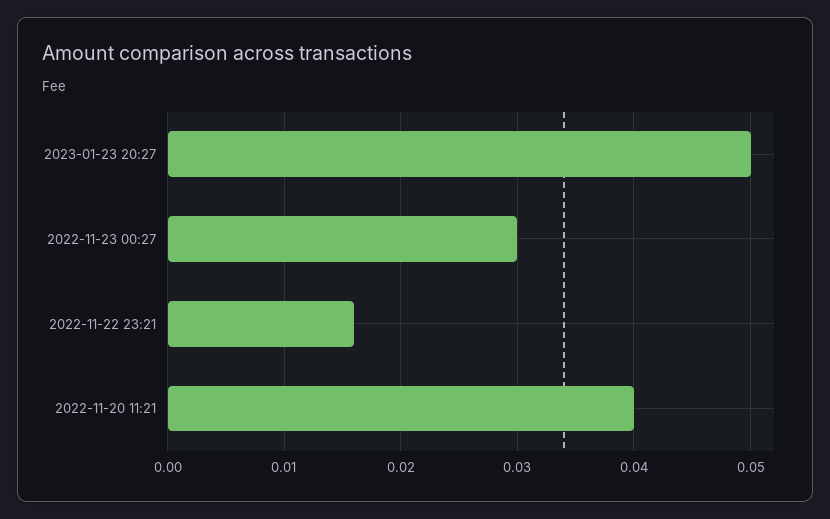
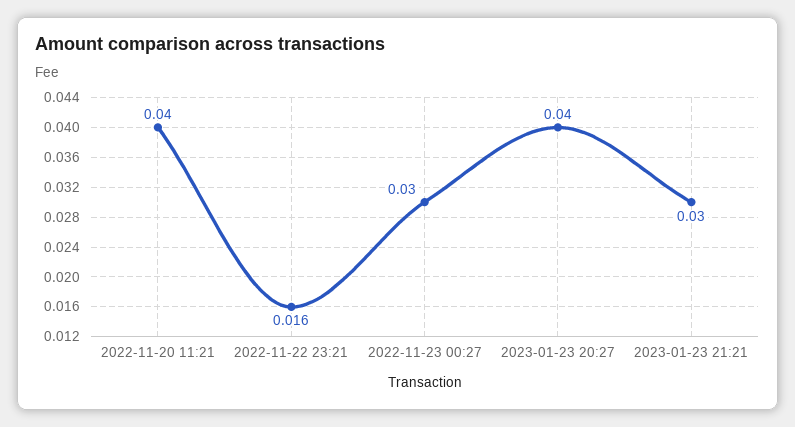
2023-01-23 20:27: 0.05 -> 0.04
2023-01-23 21:21: none -> 0.03

